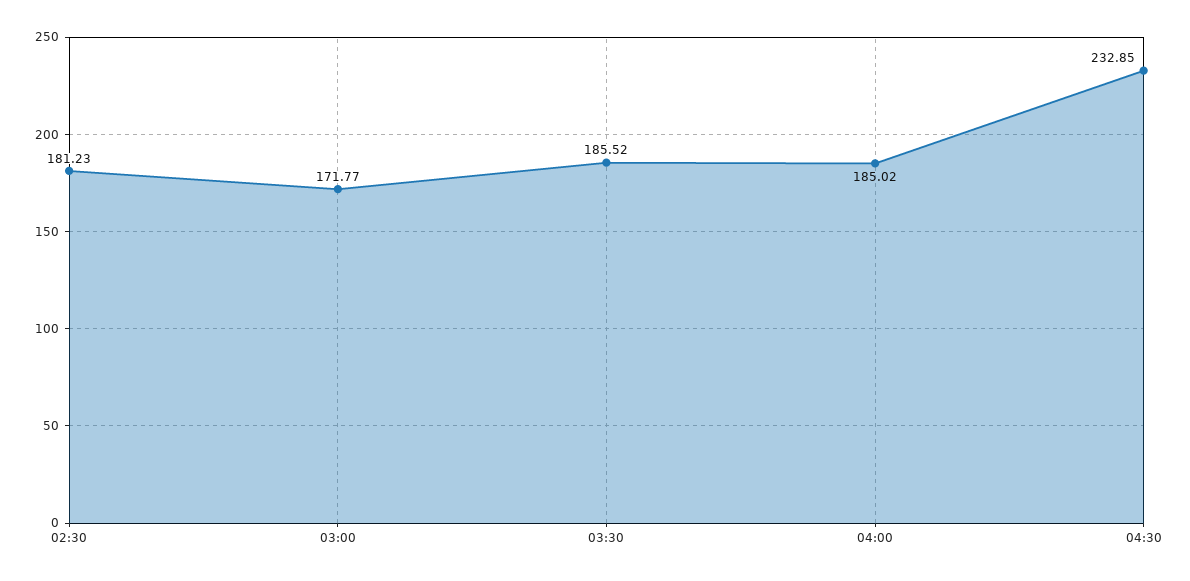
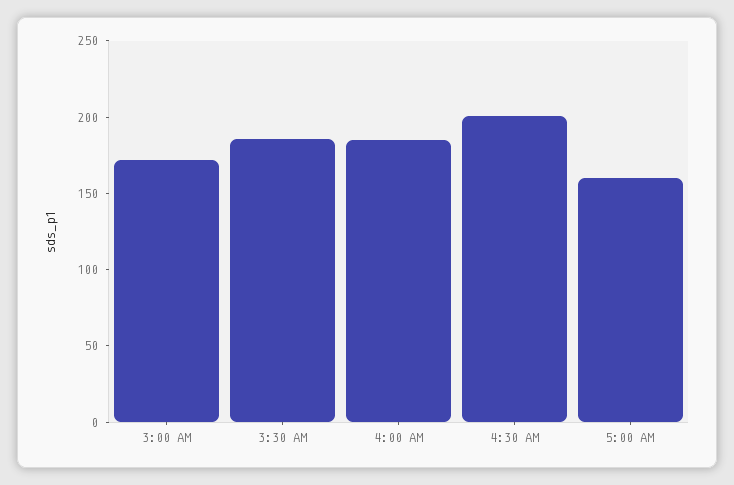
02:30: 181.23 -> none
04:30: 232.85 -> 200
5:00 AM: none -> 160

